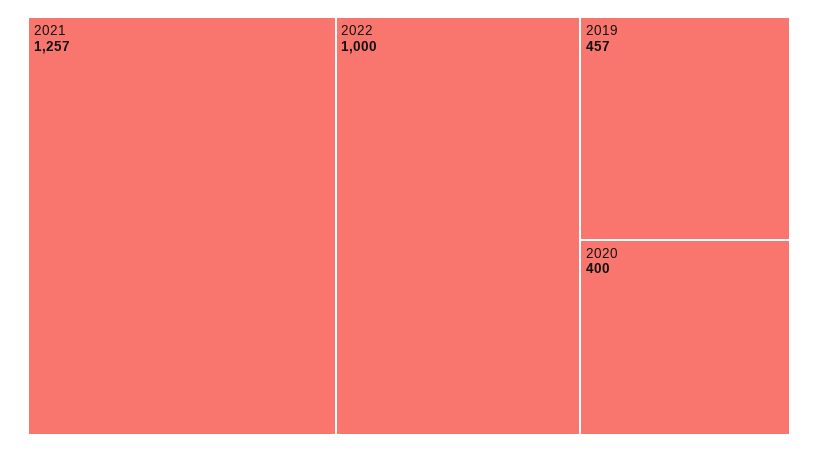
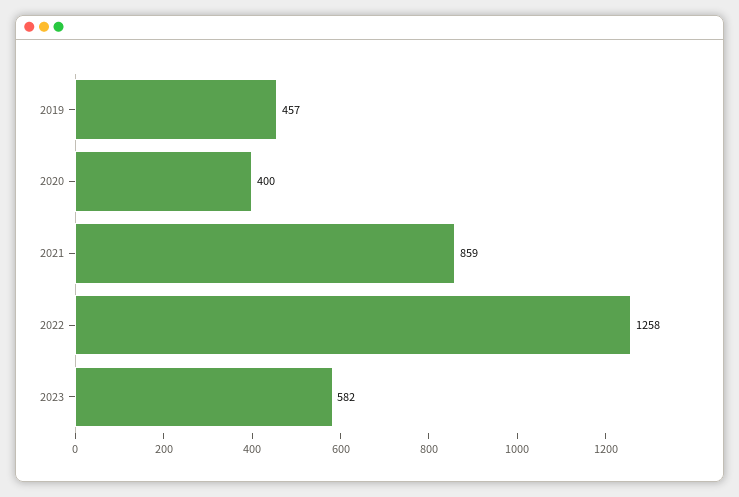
2021: 1257 -> 859
2022: 1000 -> 1258
2023: none -> 582

